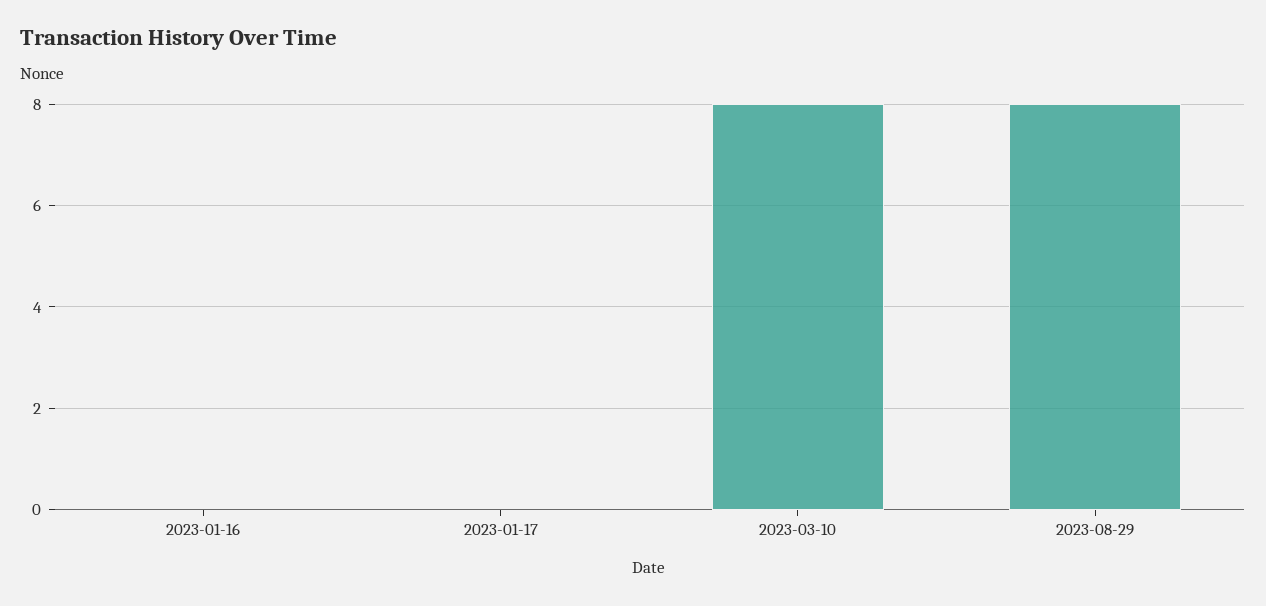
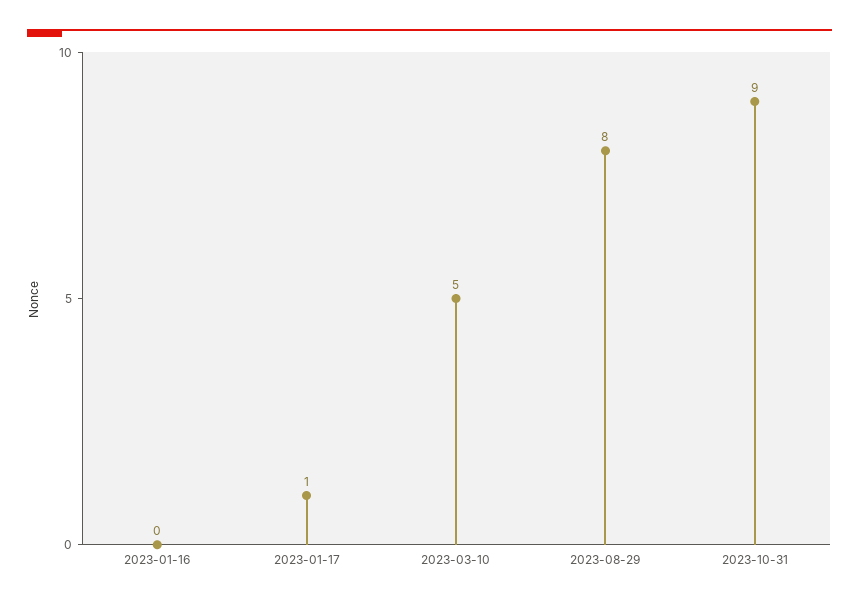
2023-01-17: 0 -> 1
2023-03-10: 8 -> 5
2023-10-31: none -> 9

